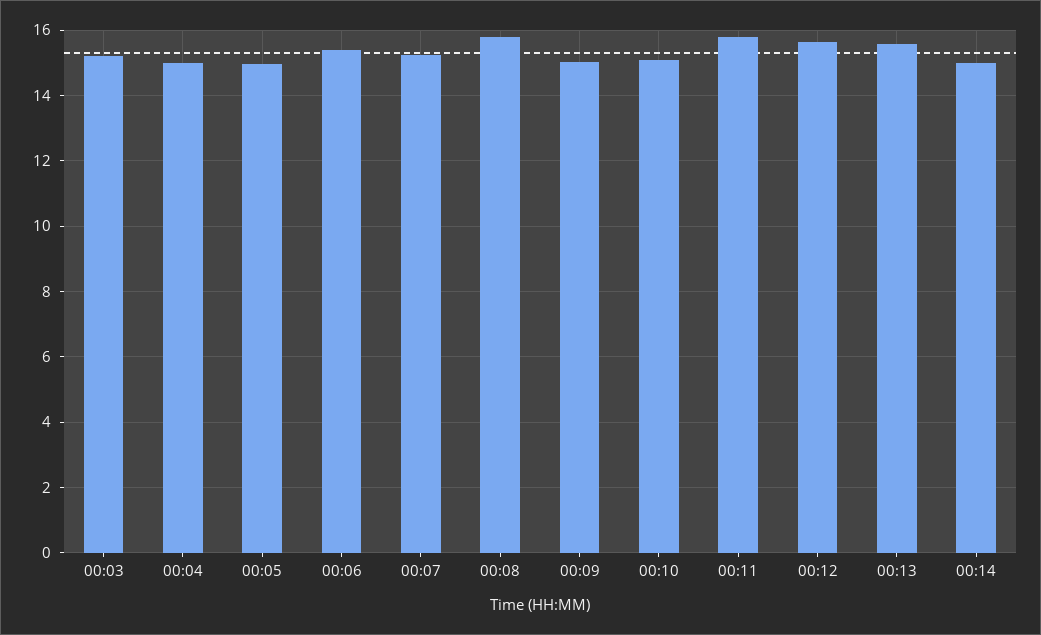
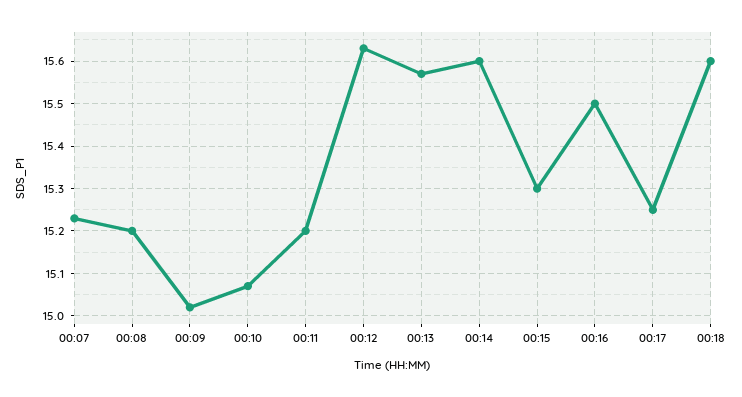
00:03: 15.2 -> none
00:04: 15 -> none
00:05: 15 -> none
00:06: 15.4 -> none
00:08: 15.8 -> 15.2
00:11: 15.8 -> 15.2
00:14: 15 -> 15.6
00:15: none -> 15.3
00:16: none -> 15.5
00:17: none -> 15.25
00:18: none -> 15.6

